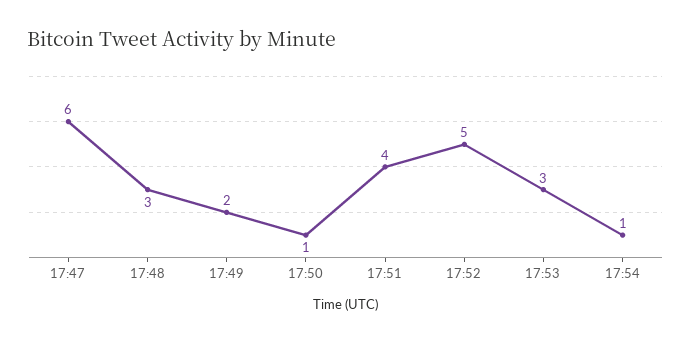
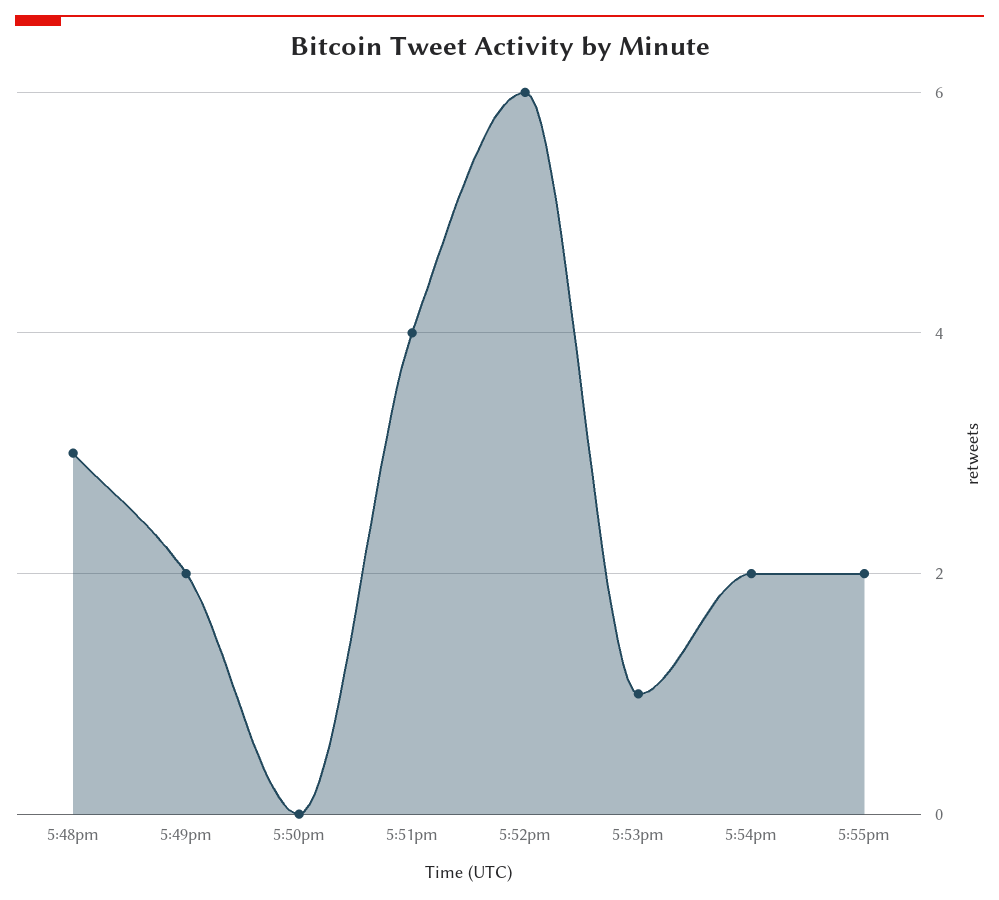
17:47: 6 -> none
17:50: 1 -> 0
17:52: 5 -> 6
17:53: 3 -> 1
17:54: 1 -> 2
5:55pm: none -> 2

